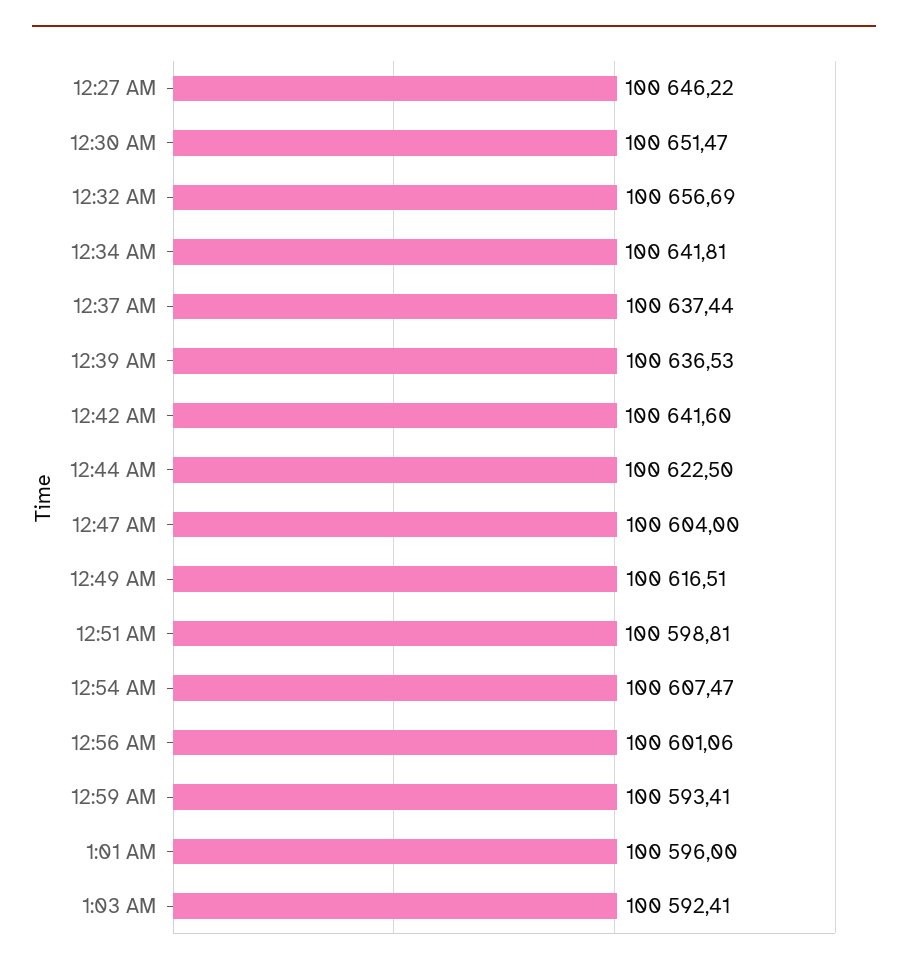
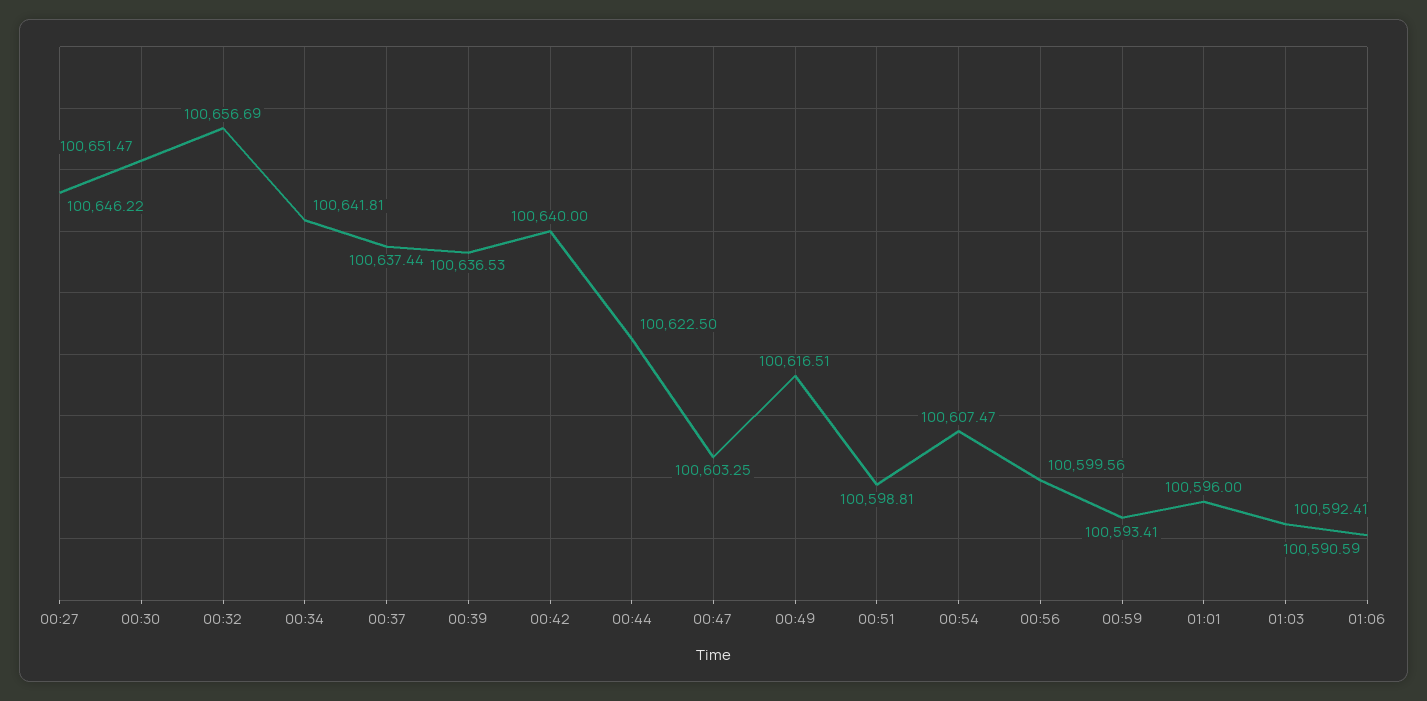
12:42 AM: 100641.6 -> 100640
12:47 AM: 100604 -> 100603.25
12:56 AM: 100601.06 -> 100599.56
01:06: none -> 100590.59

